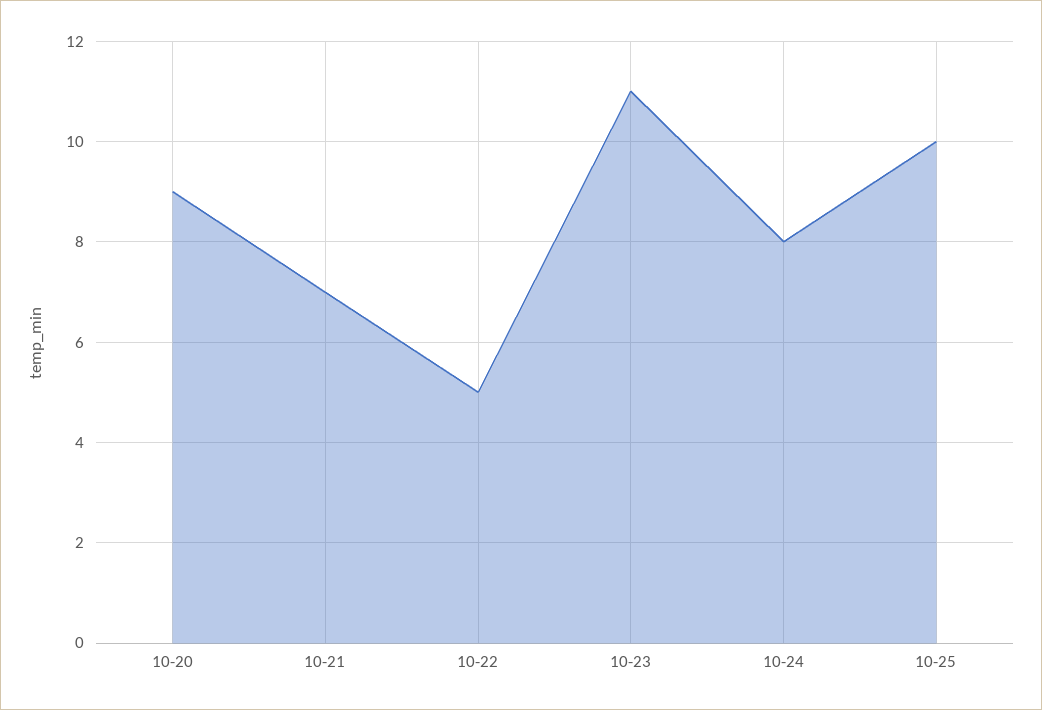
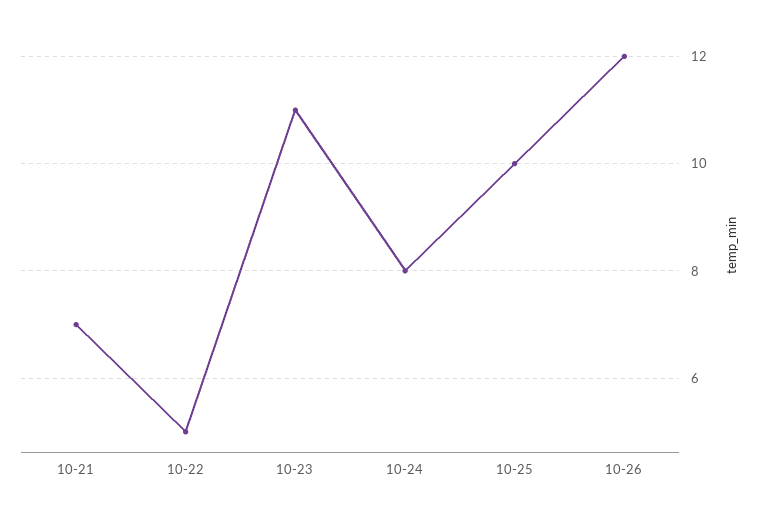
10-20: 9 -> none
10-26: none -> 12

